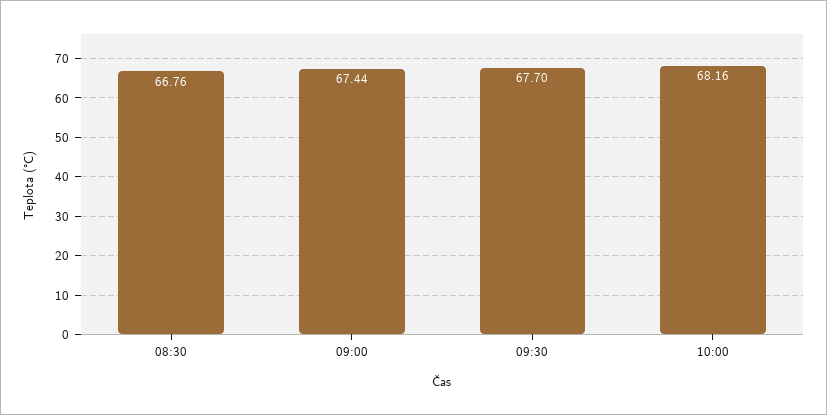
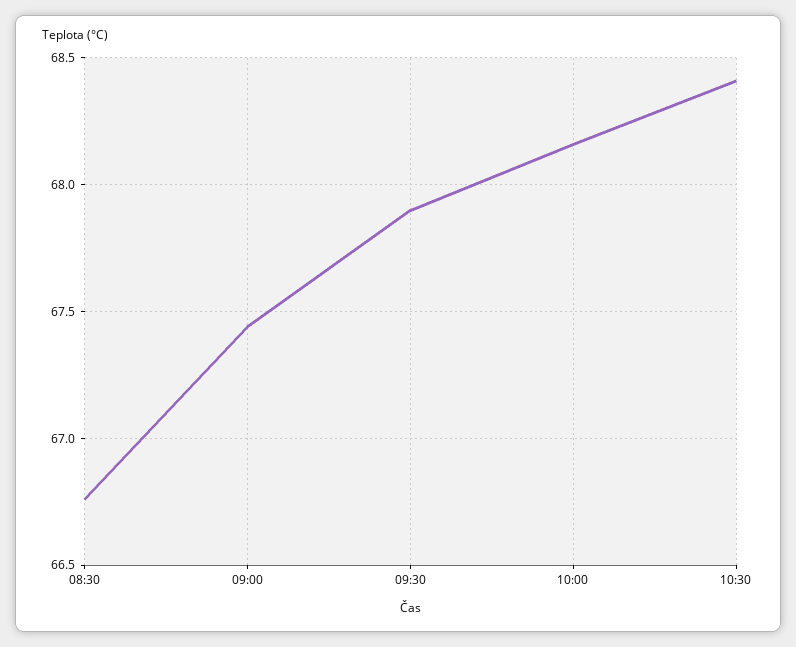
09:30: 67.7 -> 67.9
10:30: none -> 68.4

